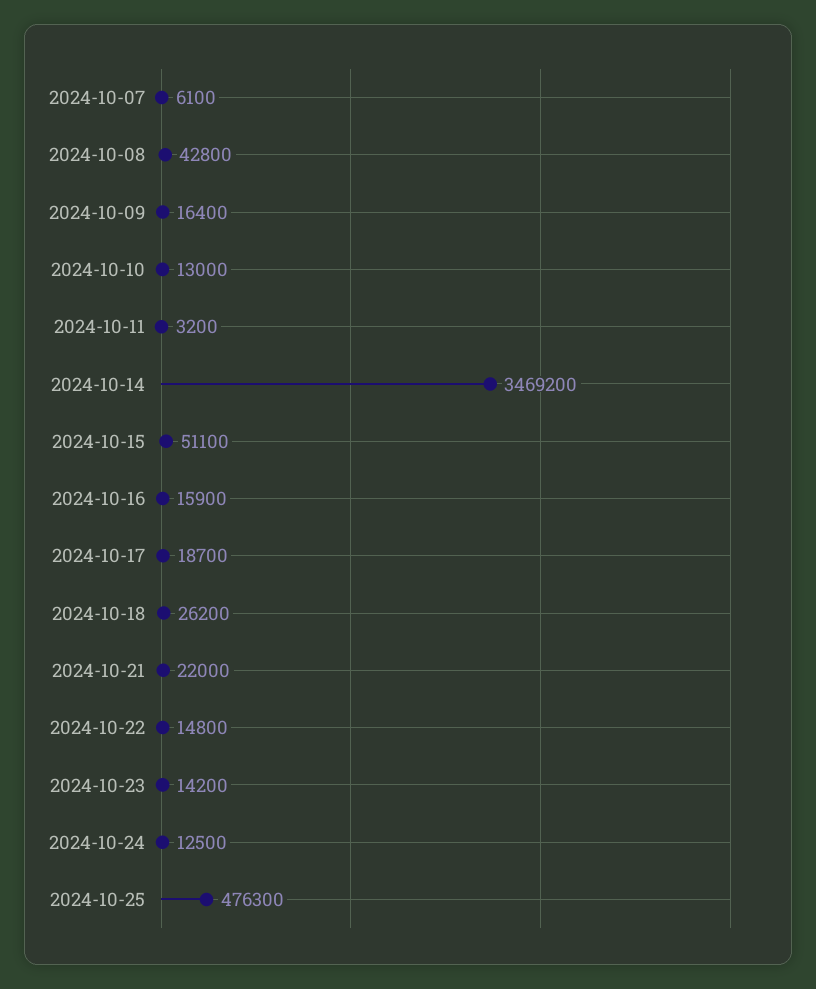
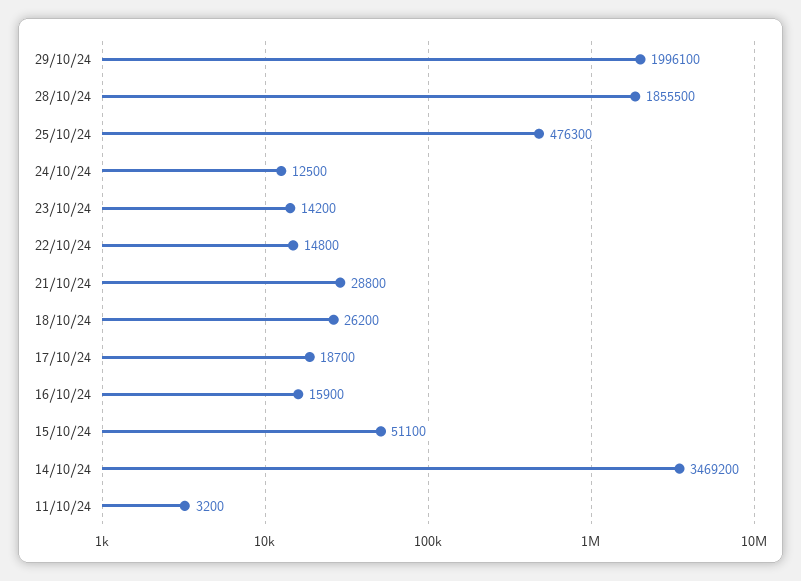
2024-10-07: 6100 -> none
2024-10-08: 42800 -> none
2024-10-09: 16400 -> none
2024-10-10: 13000 -> none
2024-10-21: 22000 -> 28800
29/10/24: none -> 1996100
28/10/24: none -> 1855500

